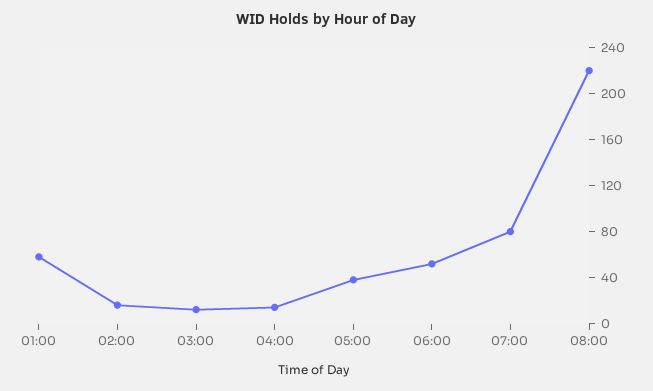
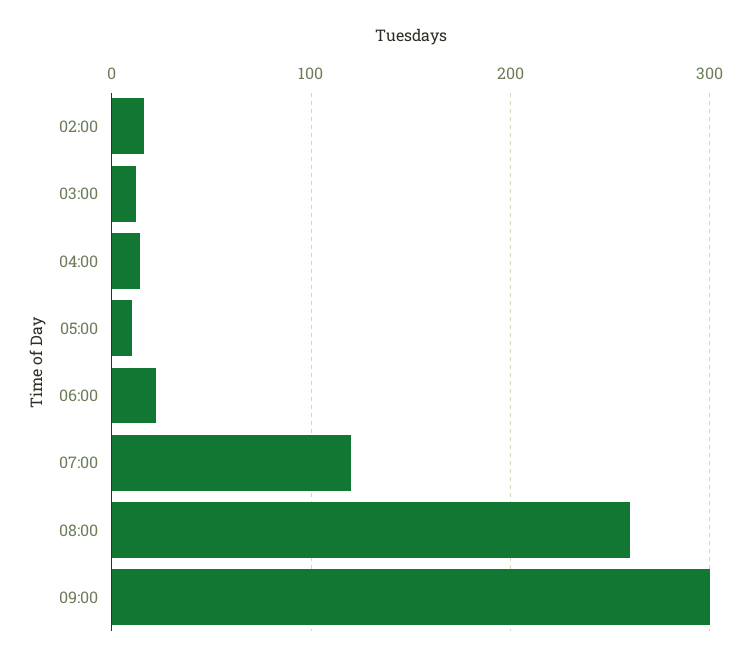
01:00: 60 -> none
05:00: 40 -> 10
06:00: 50 -> 20
07:00: 80 -> 120
08:00: 220 -> 260
09:00: none -> 300

